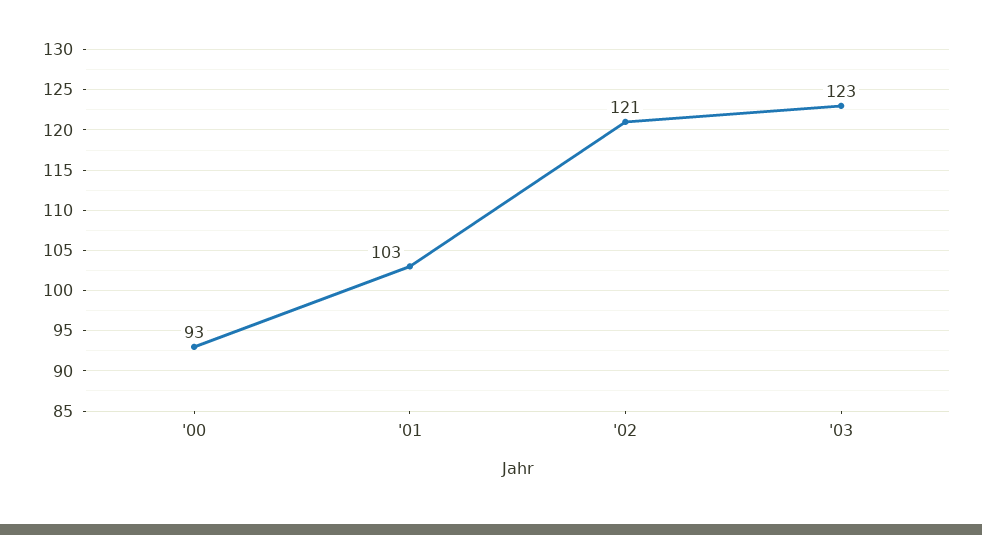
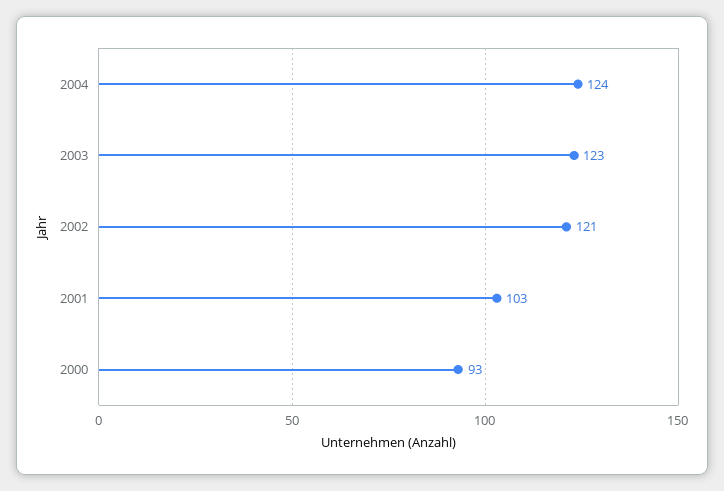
2004: none -> 124

